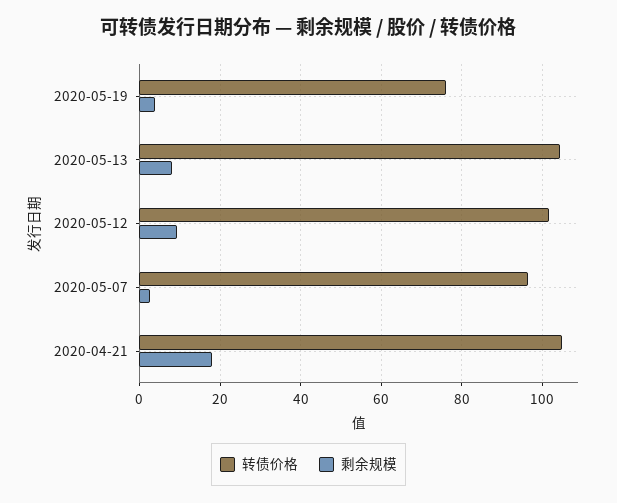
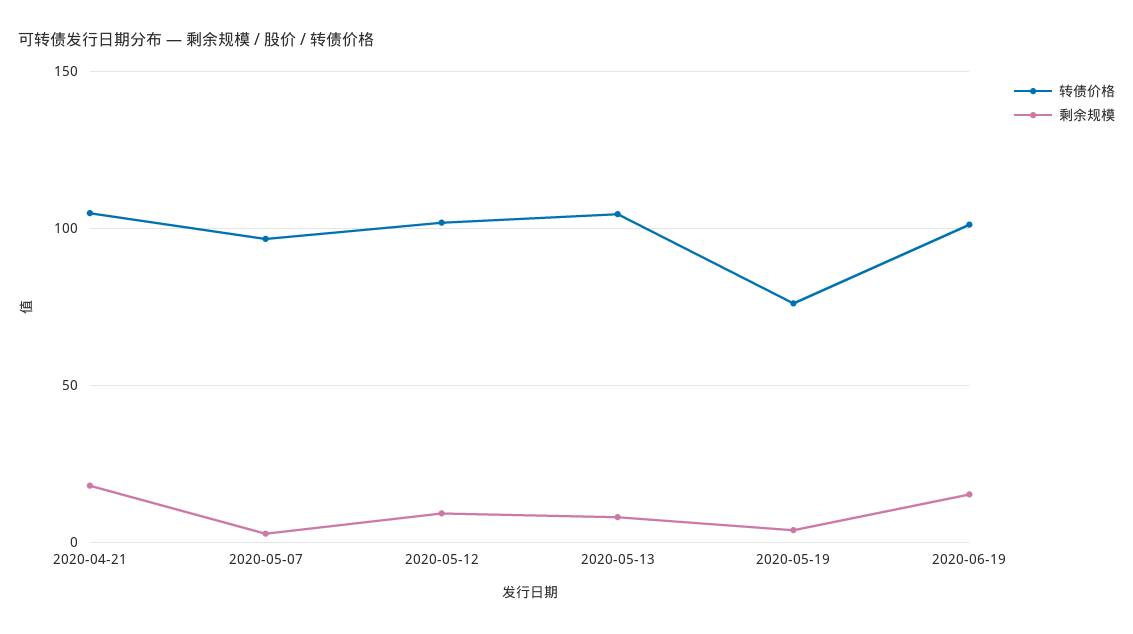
转债价格, 2020-06-19: none -> 100
剩余规模, 2020-06-19: none -> 15

